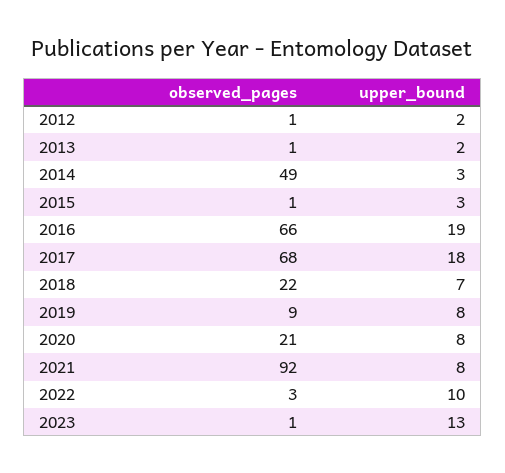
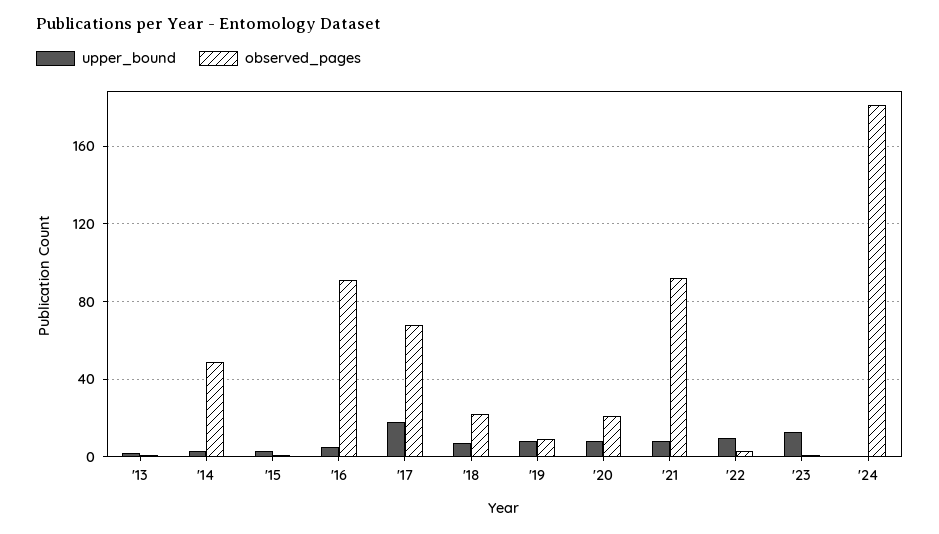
observed_pages, 2012: 1 -> none
upper_bound, 2012: 2 -> none
observed_pages, 2016: 66 -> 90
upper_bound, 2016: 19 -> 5
upper_bound, '24: none -> 0
observed_pages, '24: none -> 180

